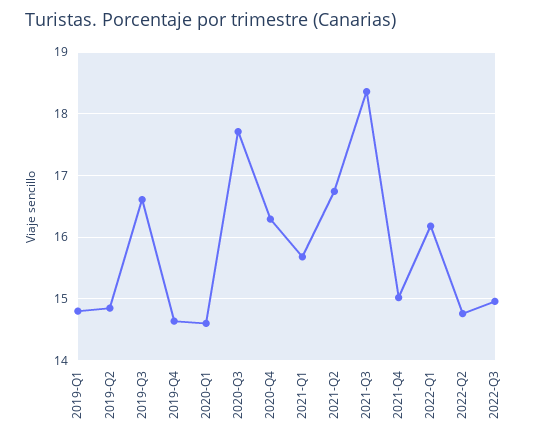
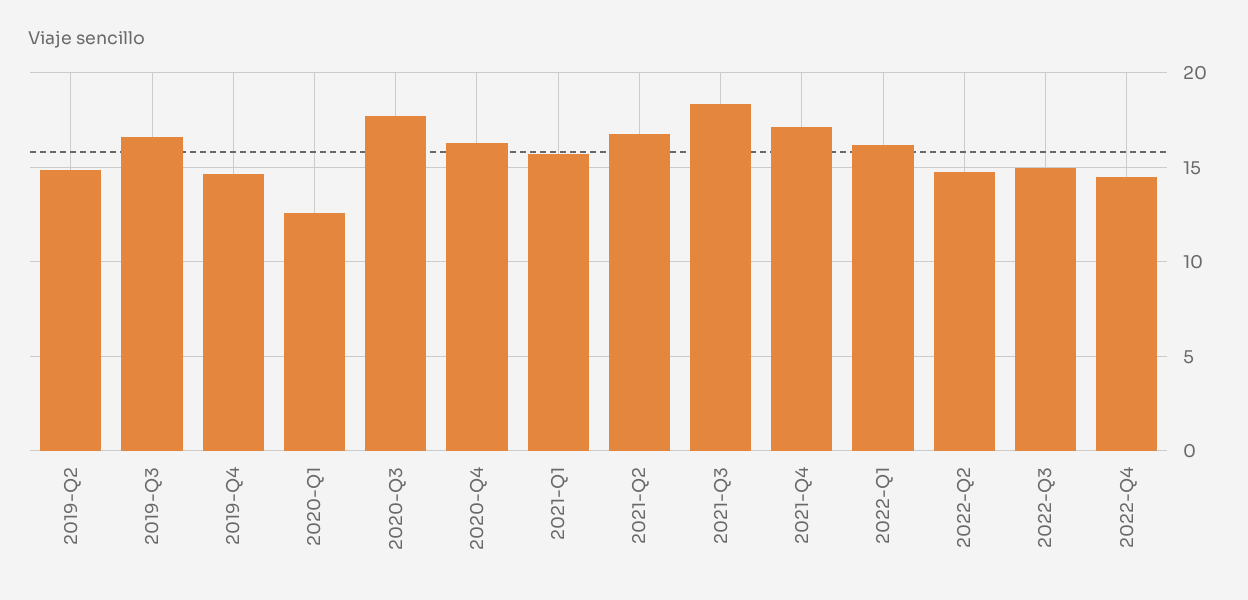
2019-Q1: 14.8 -> none
2020-Q1: 14.6 -> 12.5
2021-Q4: 15 -> 17
2022-Q4: none -> 14.5

